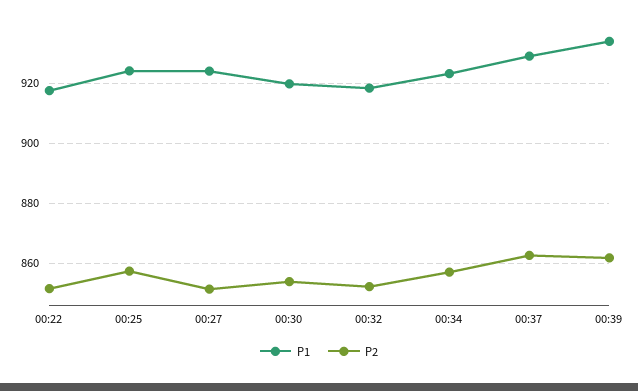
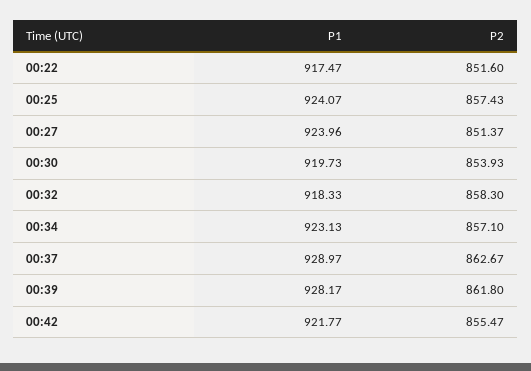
P2, 00:32: 852 -> 858.3
P1, 00:39: 934 -> 928.17
P1, 00:42: none -> 921.77
P2, 00:42: none -> 855.47

